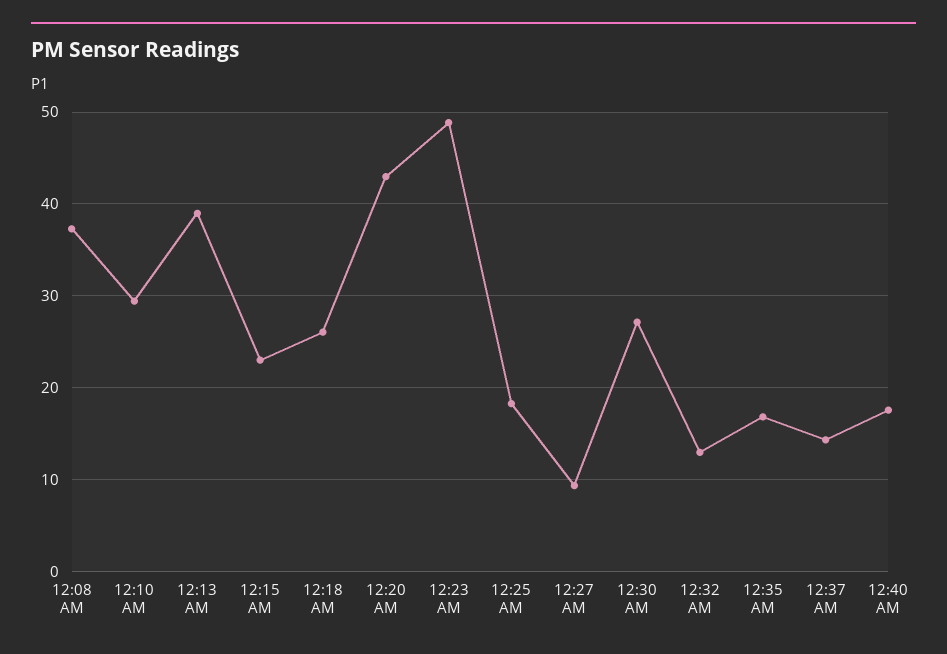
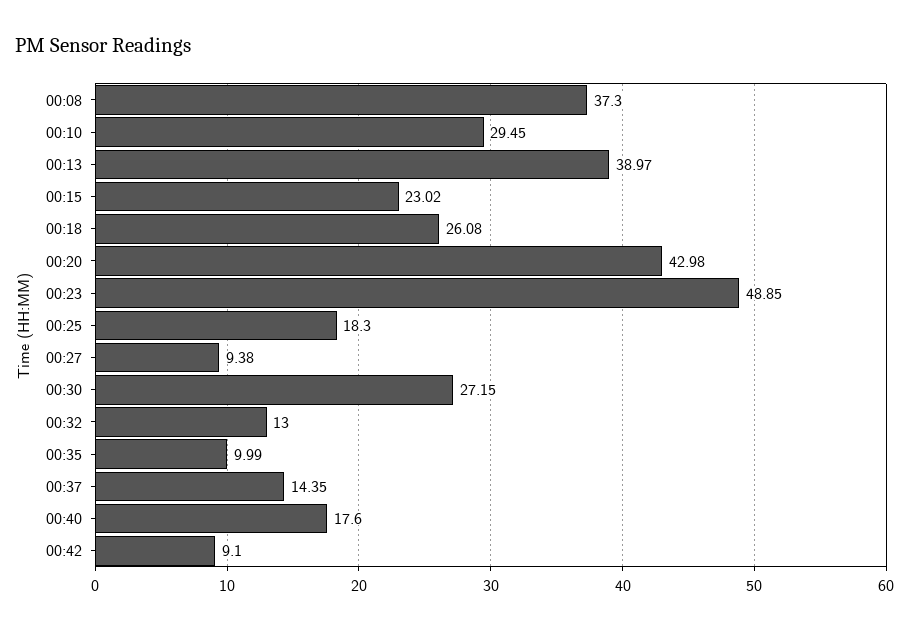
12:35 AM: 17 -> 9.99
00:42: none -> 9.1

